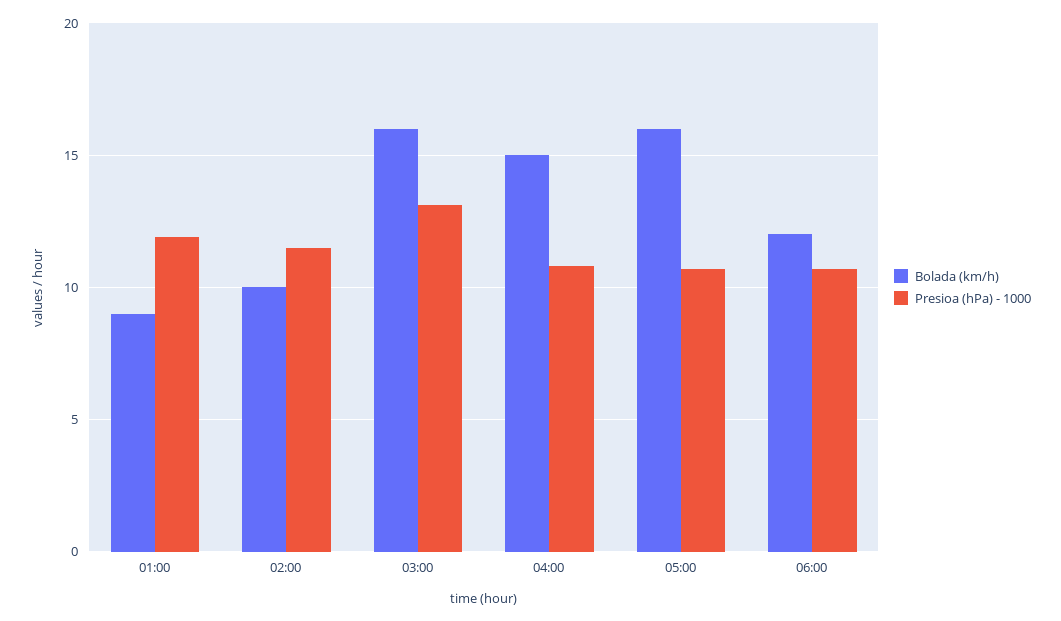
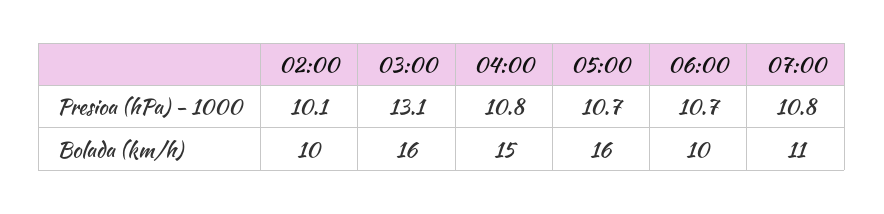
Bolada (km/h), 01:00: 9 -> none
Presioa (hPa) - 1000, 01:00: 12 -> none
Presioa (hPa) - 1000, 02:00: 11.5 -> 10.1
Bolada (km/h), 06:00: 12 -> 10
Presioa (hPa) - 1000, 07:00: none -> 10.8
Bolada (km/h), 07:00: none -> 11

